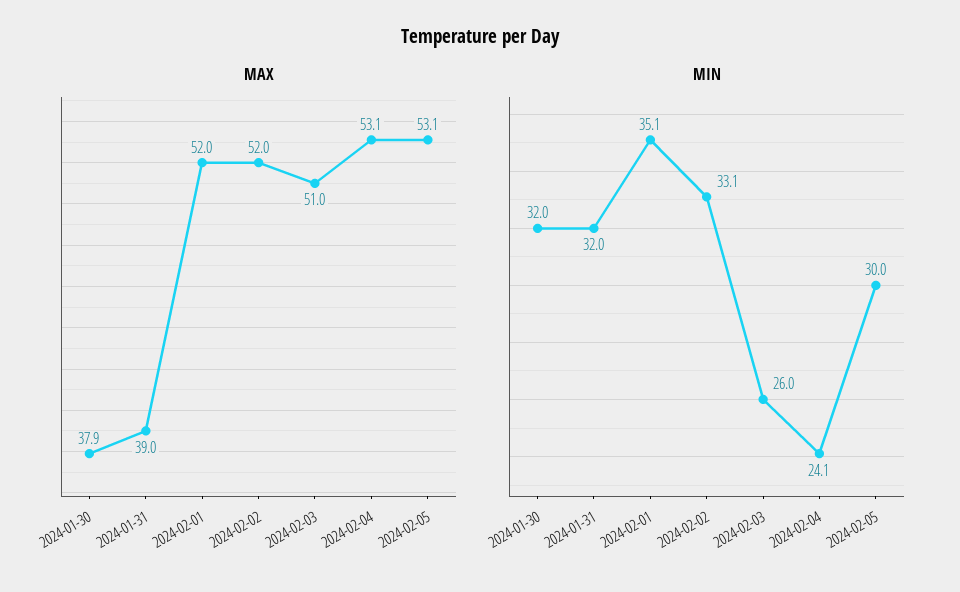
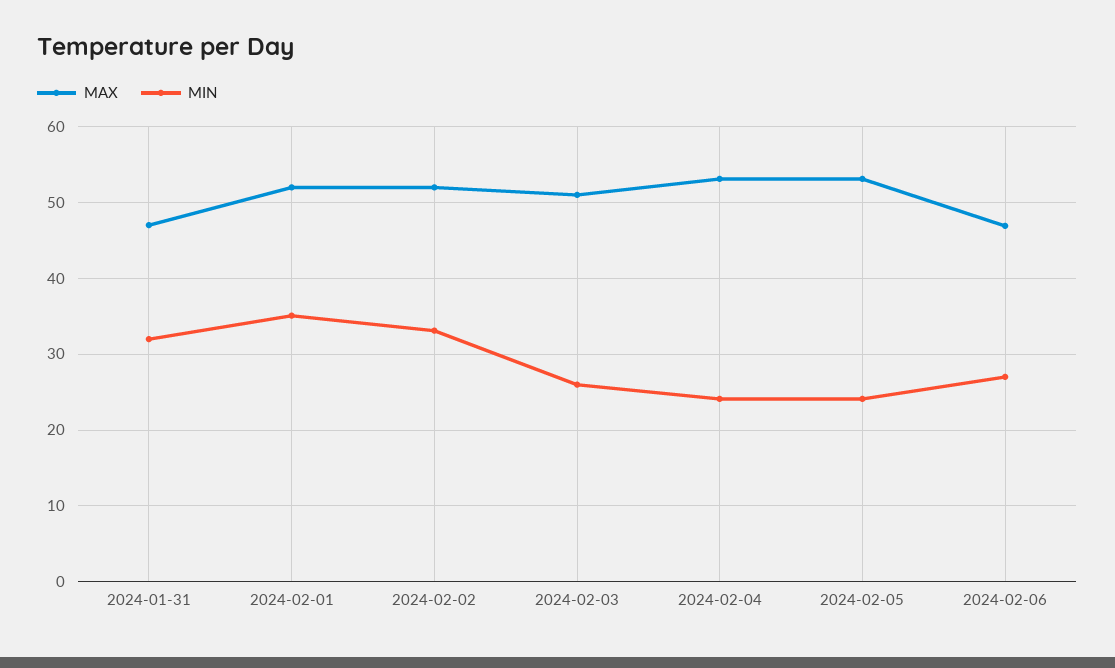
MAX, 2024-01-30: 37.9 -> none
MAX, 2024-01-31: 39 -> 47
MIN, 2024-01-30: 32 -> none
MIN, 2024-02-05: 30 -> 24
MAX, 2024-02-06: none -> 47
MIN, 2024-02-06: none -> 27

